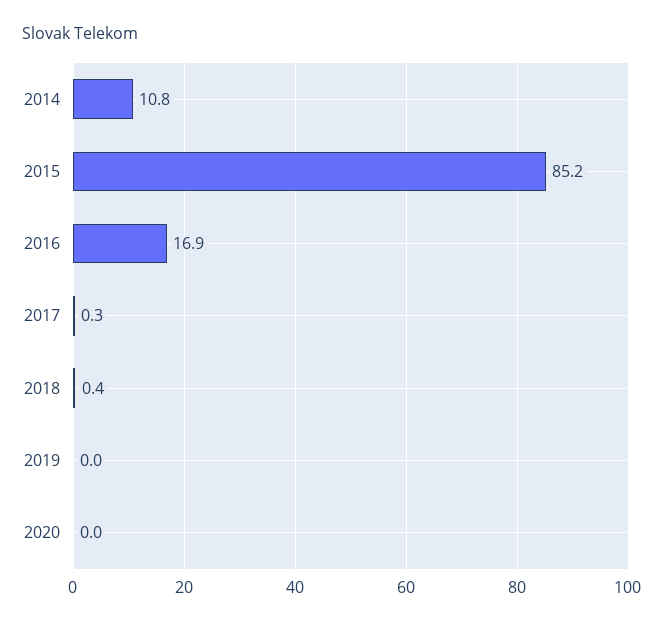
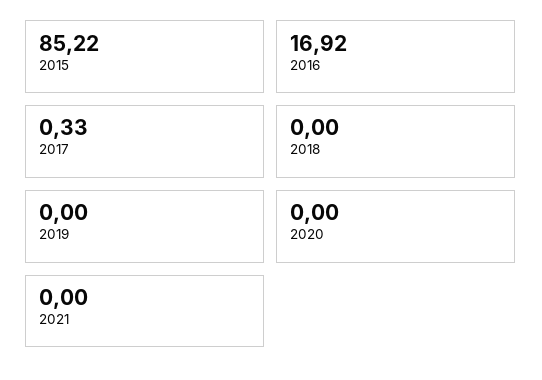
2014: 10.8 -> none
2018: 0.4 -> 0
2021: none -> 0

